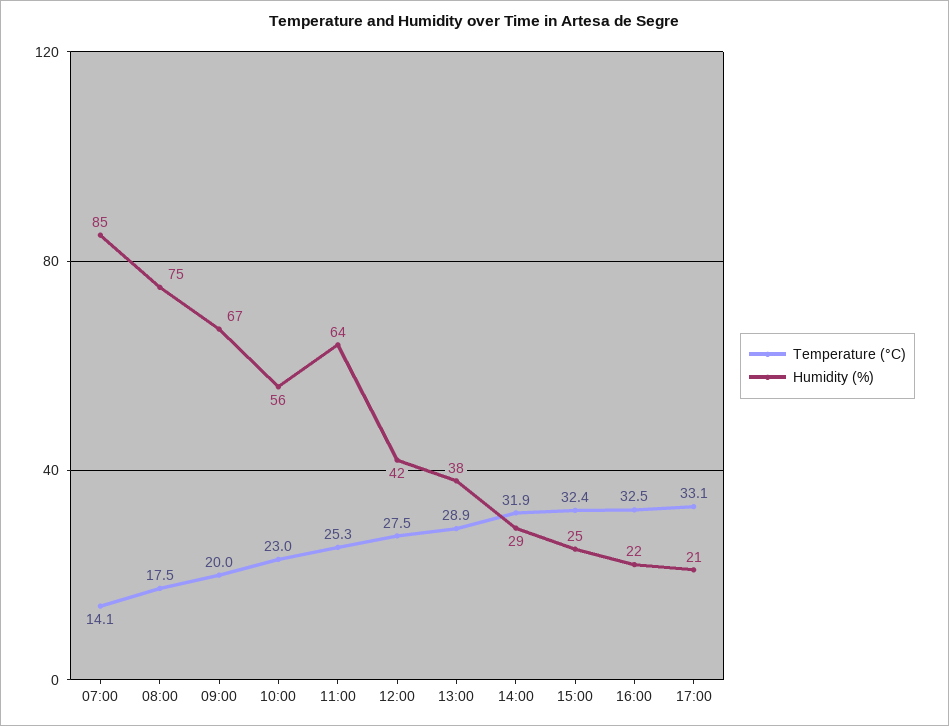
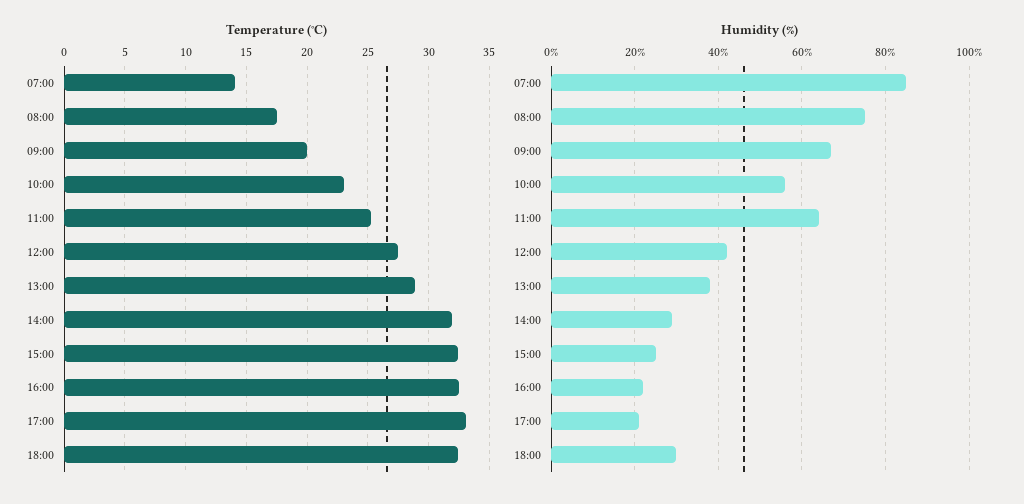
Temperature (°C), 18:00: none -> 32.5
Humidity (%), 18:00: none -> 30

